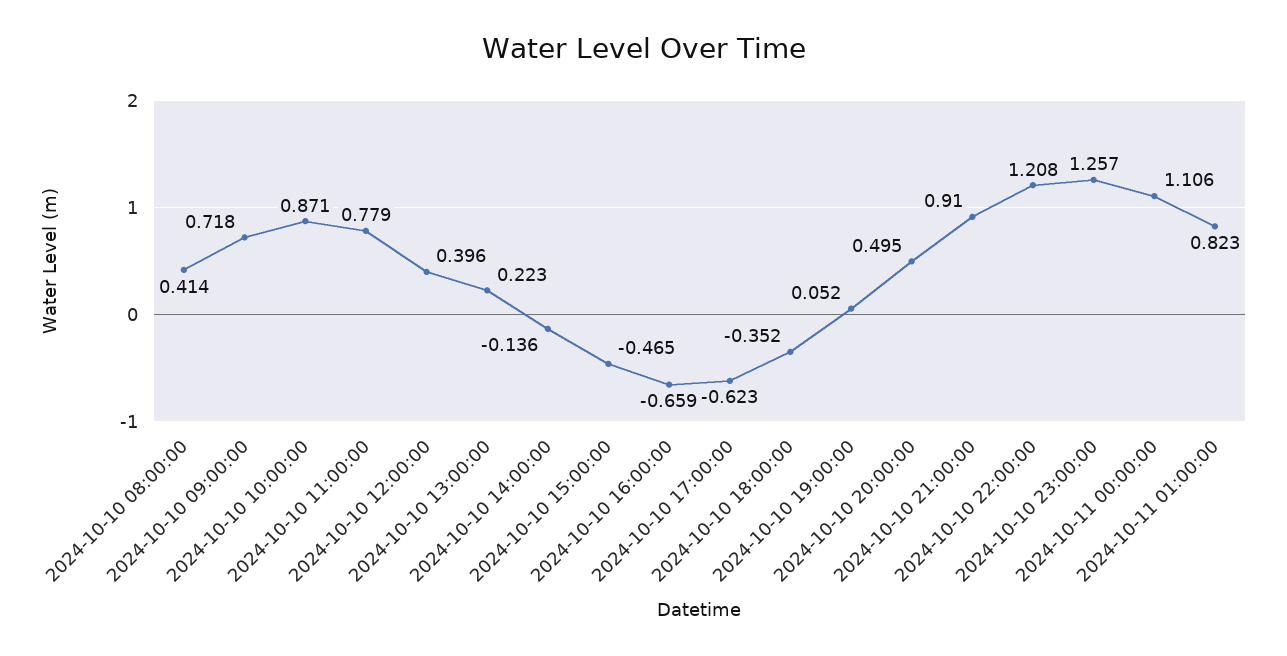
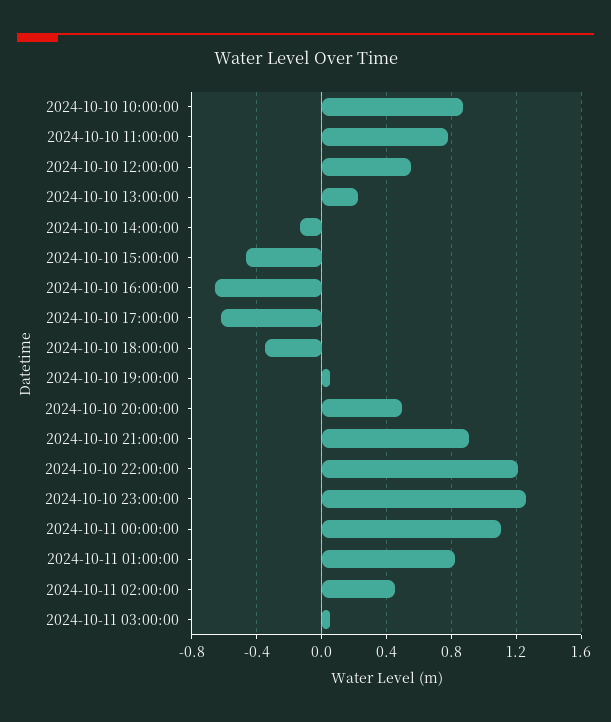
2024-10-10 08:00:00: 0.414 -> none
2024-10-10 09:00:00: 0.718 -> none
2024-10-10 12:00:00: 0.396 -> 0.55
2024-10-11 02:00:00: none -> 0.45
2024-10-11 03:00:00: none -> 0.05

